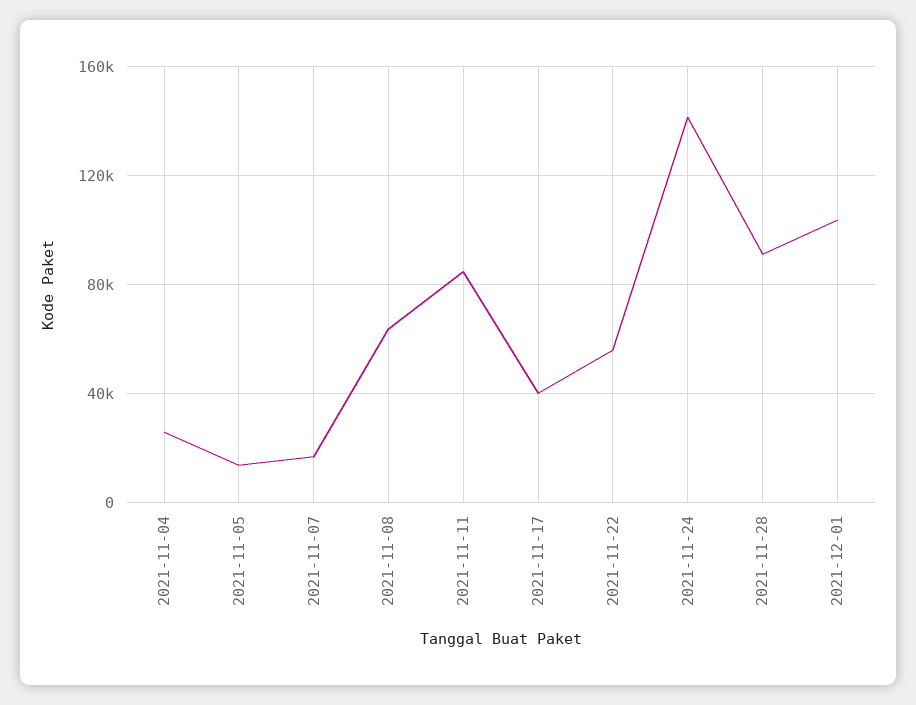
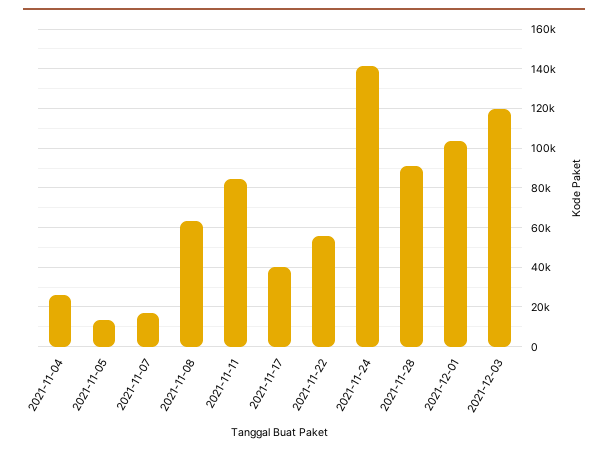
2021-12-03: none -> 120000

